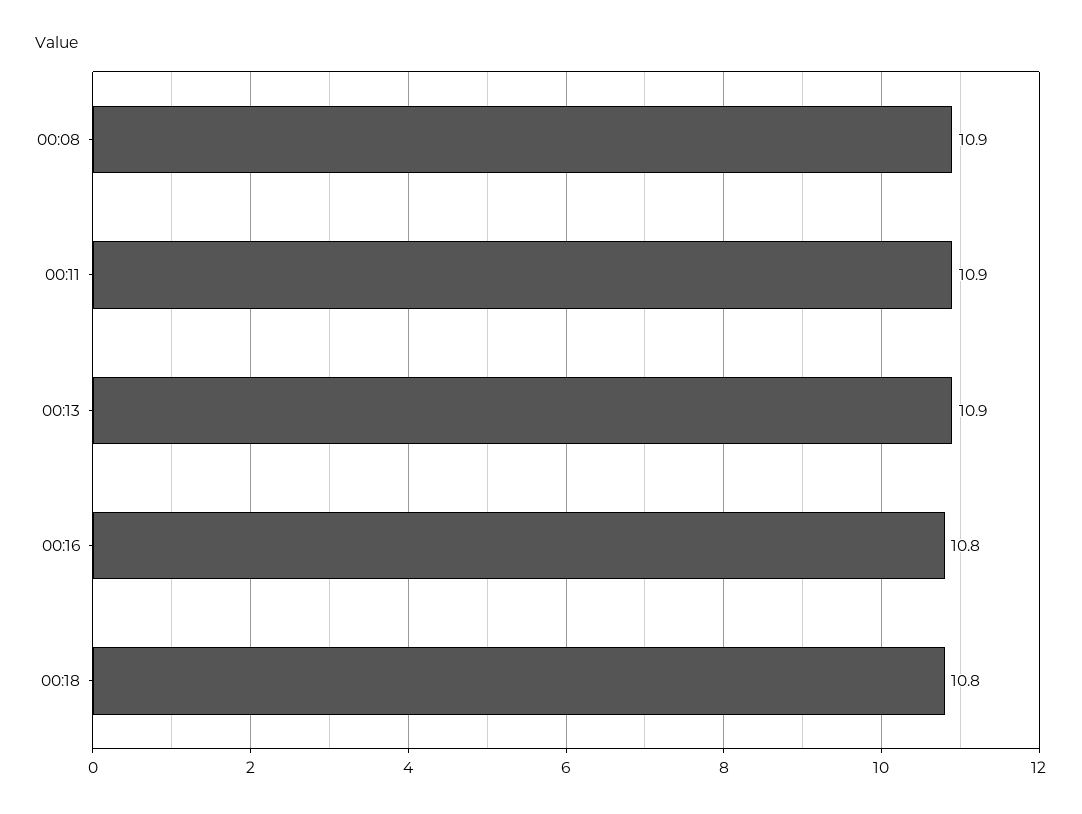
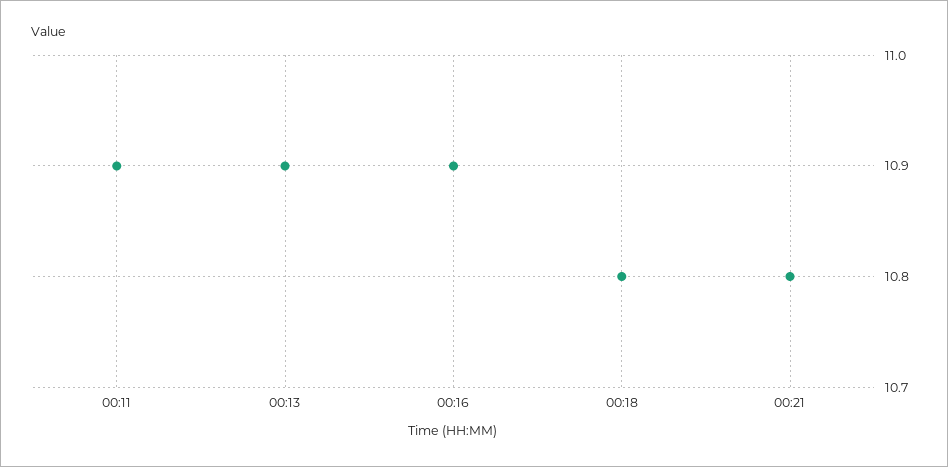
00:08: 10.9 -> none
00:16: 10.8 -> 10.9
00:21: none -> 10.8

